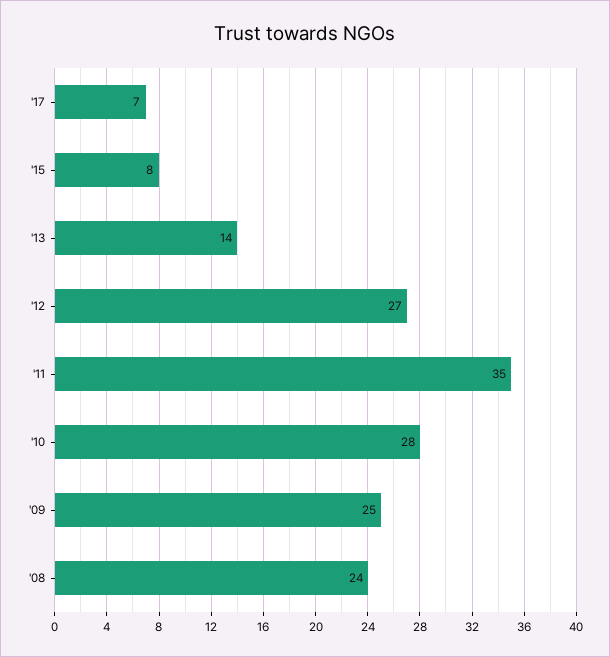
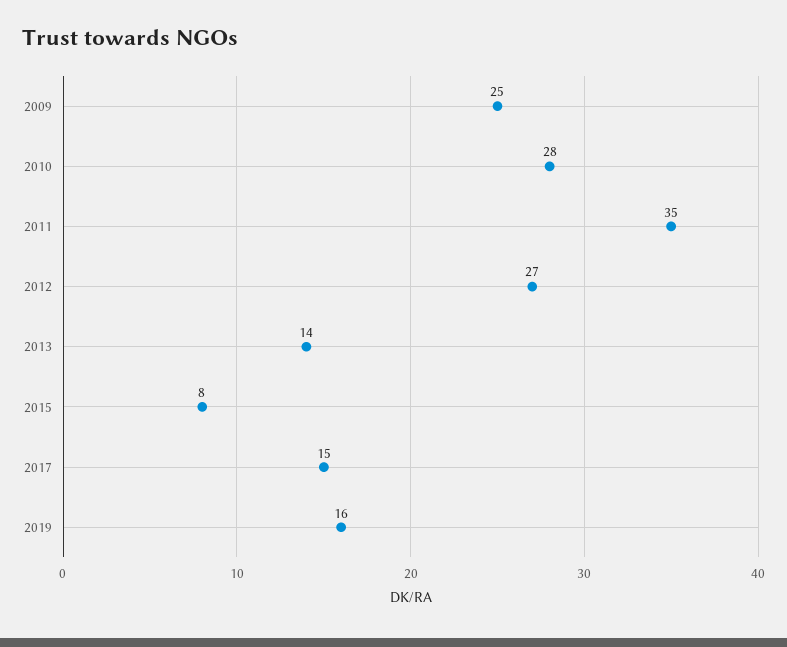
'17: 7 -> 15
'08: 24 -> none
2019: none -> 16

